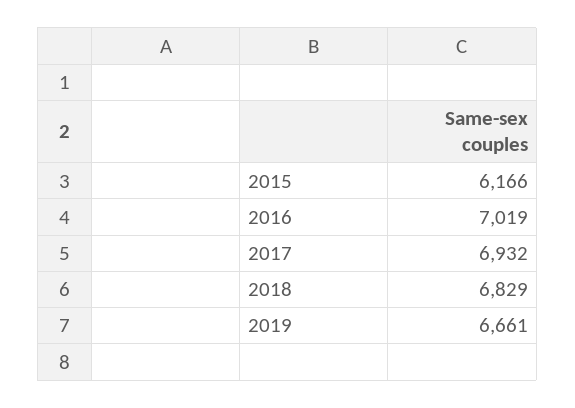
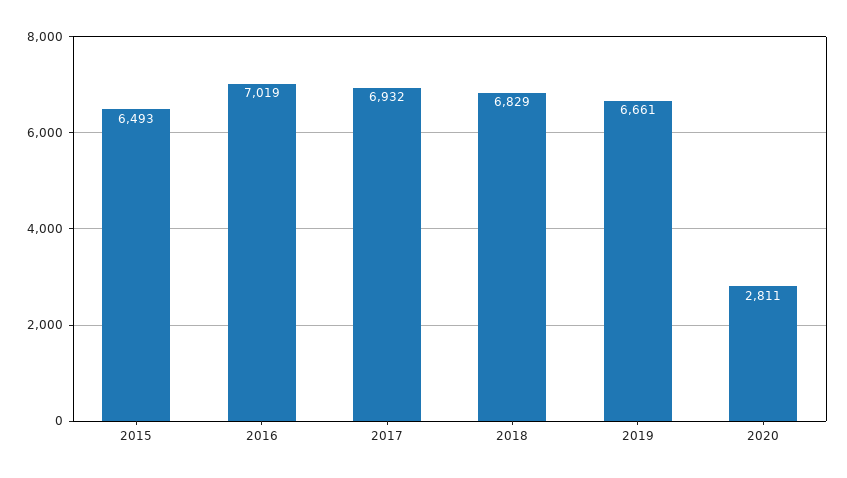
2015: 6166 -> 6493
2020: none -> 2811

